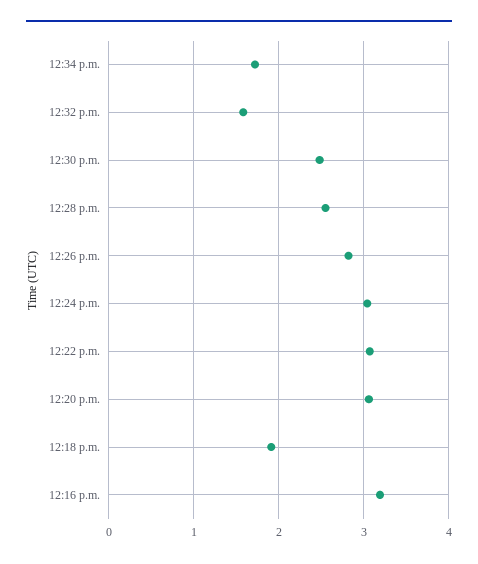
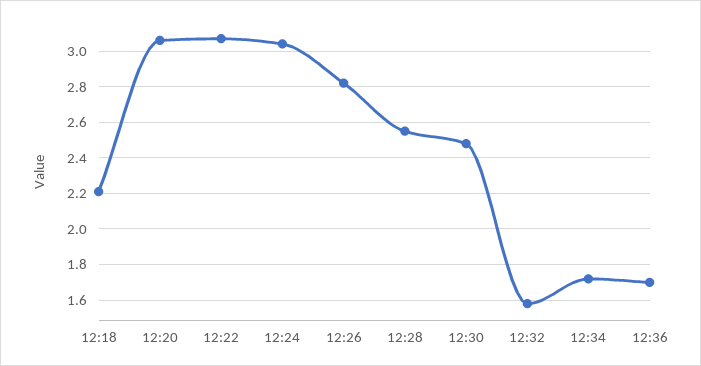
12:18 p.m.: 1.9 -> 2.2
12:16 p.m.: 3.2 -> none
12:36: none -> 1.7

